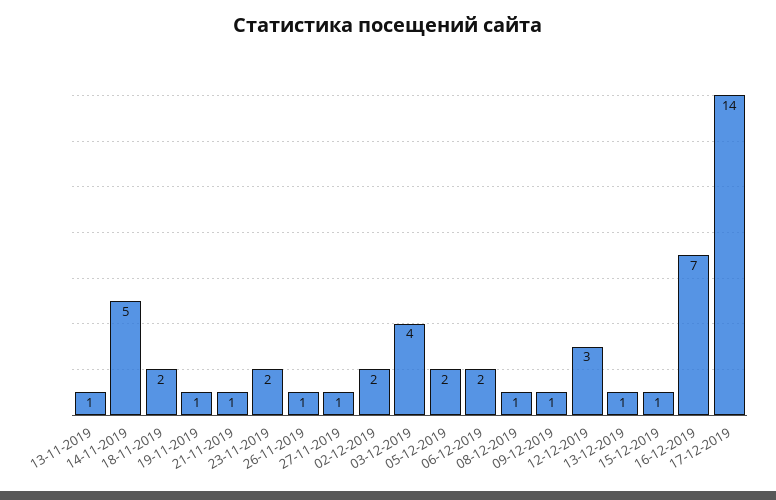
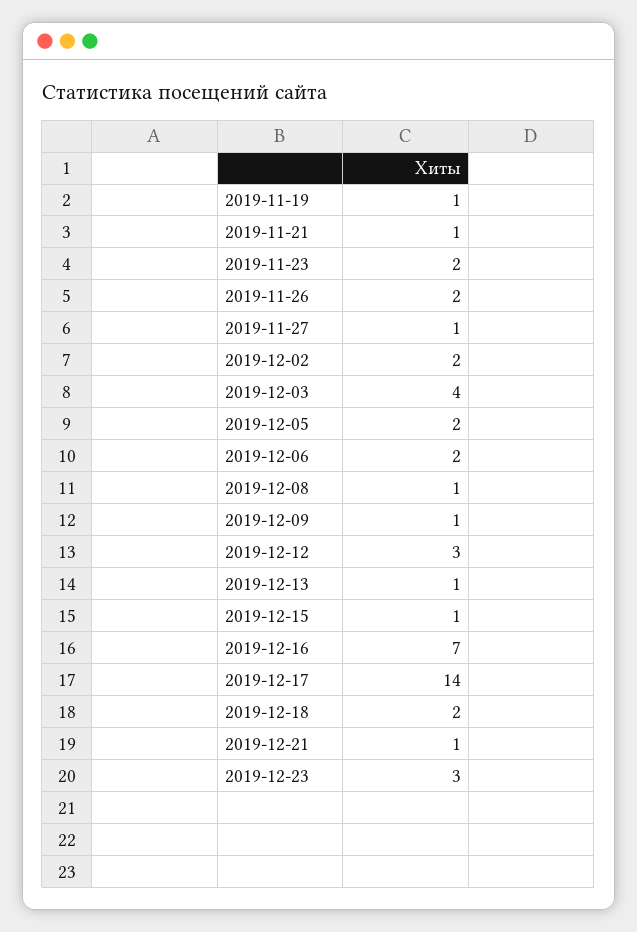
13-11-2019: 1 -> none
14-11-2019: 5 -> none
18-11-2019: 2 -> none
26-11-2019: 1 -> 2
2019-12-18: none -> 2
2019-12-21: none -> 1
2019-12-23: none -> 3

